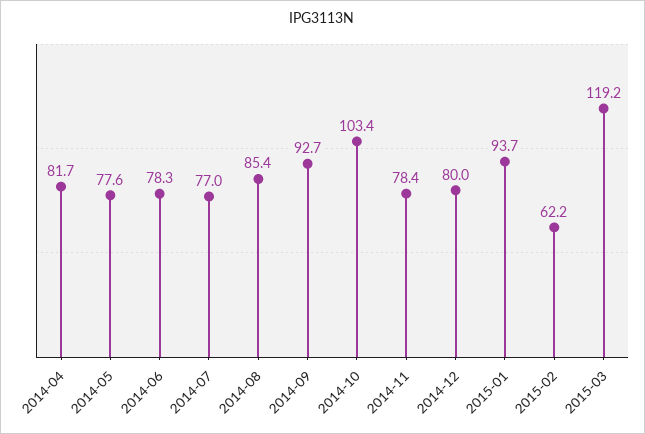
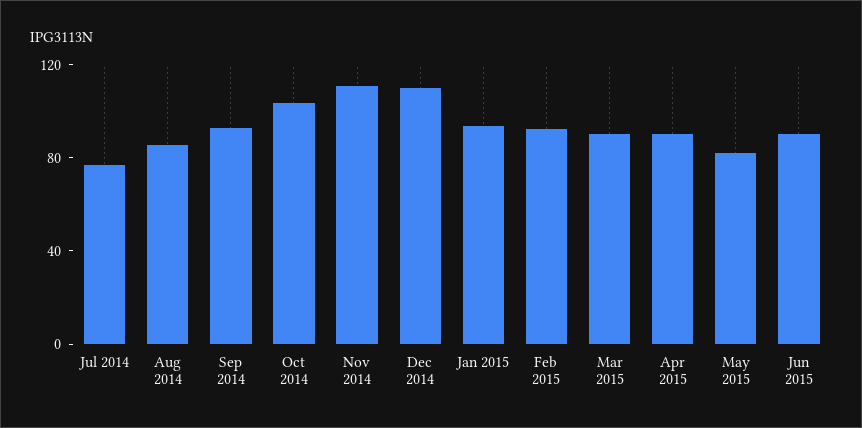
2014-04: 81.7 -> none
2014-05: 77.6 -> none
2014-06: 78.3 -> none
2014-11: 78.4 -> 110
2014-12: 80 -> 110
2015-02: 62.2 -> 90
2015-03: 119.2 -> 90
Apr 2015: none -> 90
May 2015: none -> 80
Jun 2015: none -> 90

